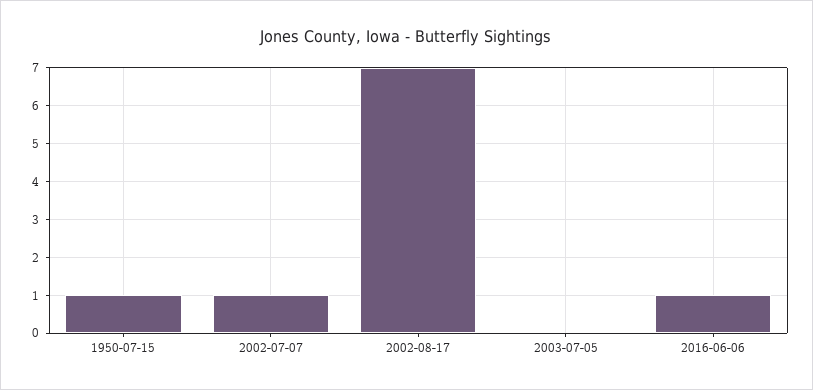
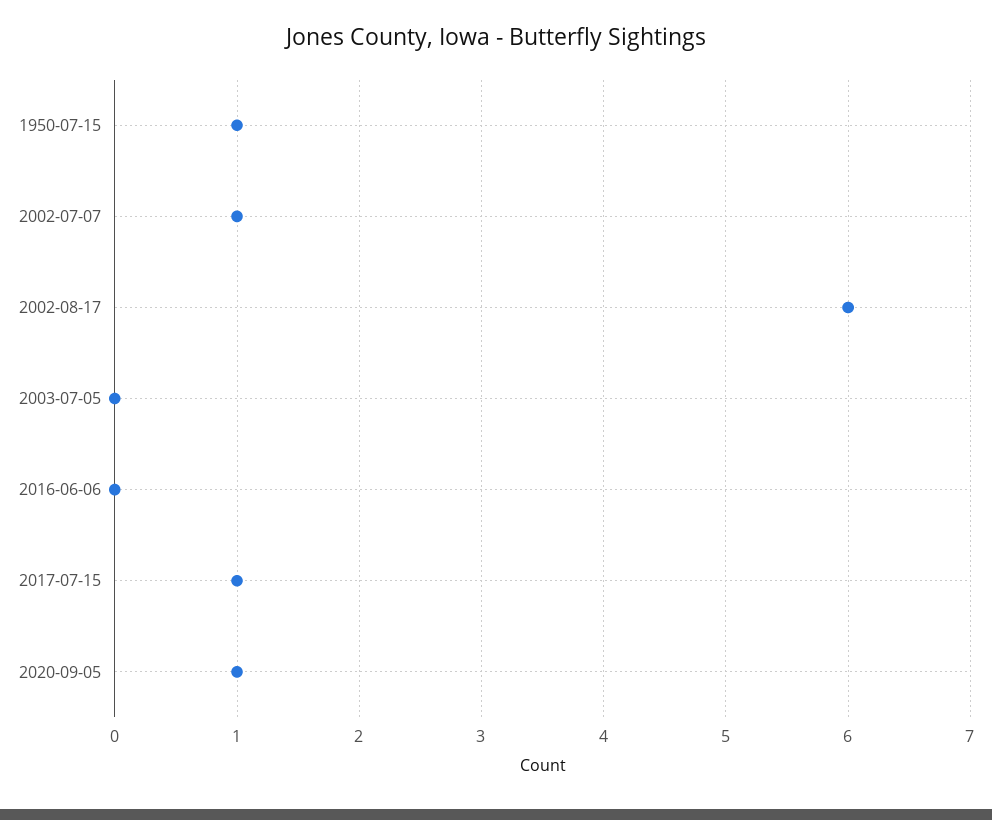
2002-08-17: 7 -> 6
2016-06-06: 1 -> 0
2017-07-15: none -> 1
2020-09-05: none -> 1

